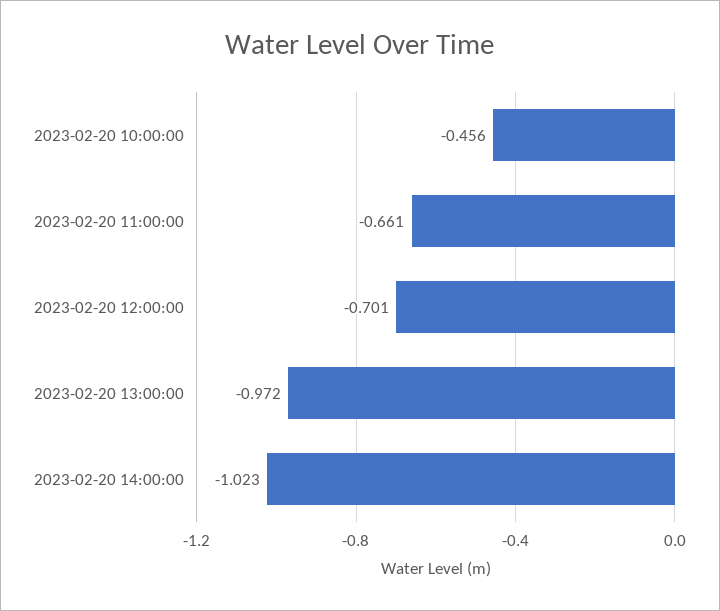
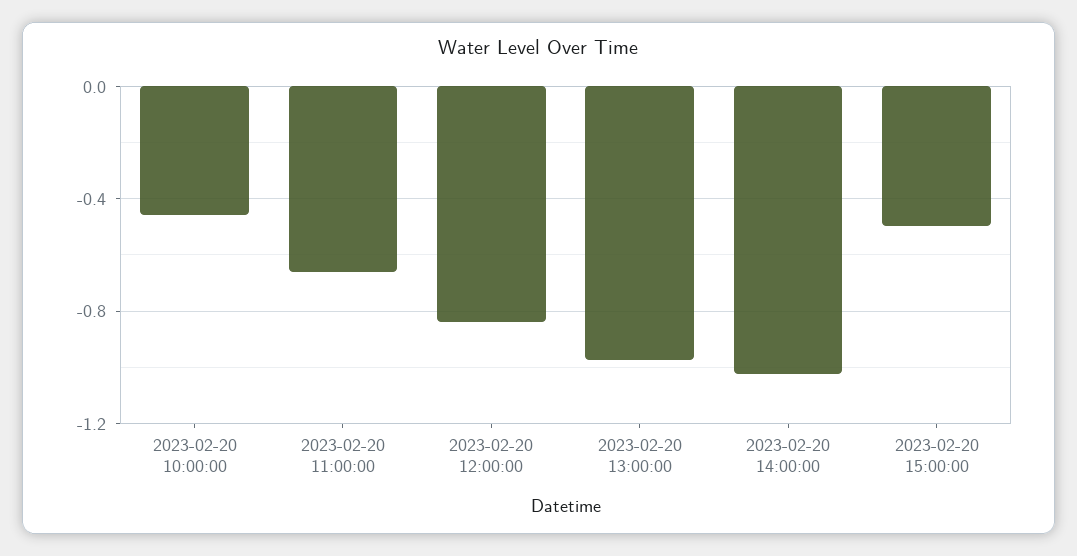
2023-02-20 12:00:00: -0.701 -> -0.85
2023-02-20 15:00:00: none -> -0.5

